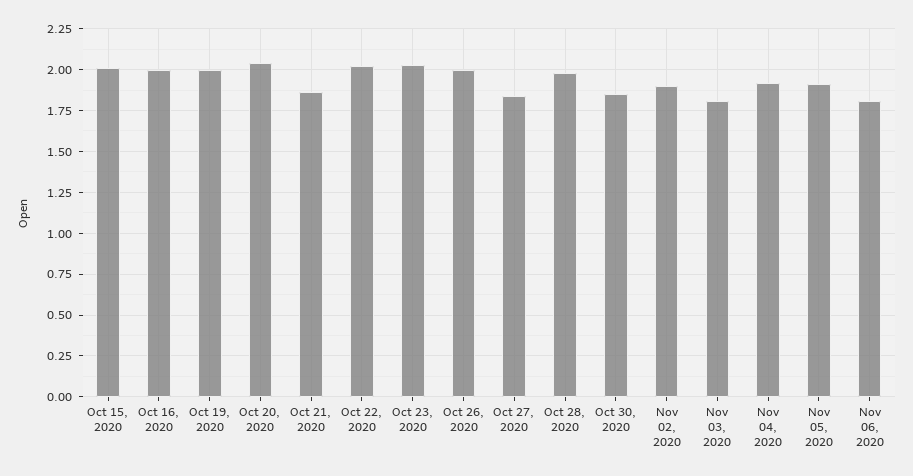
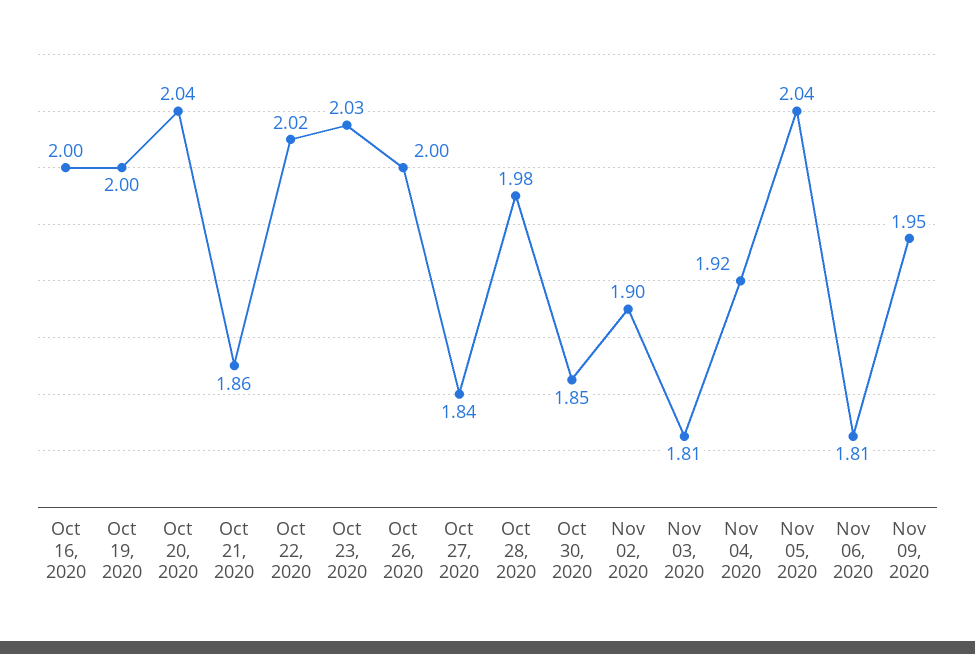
Oct 15, 2020: 2 -> none
Nov 05, 2020: 1.9 -> 2.04
Nov 09, 2020: none -> 1.95

